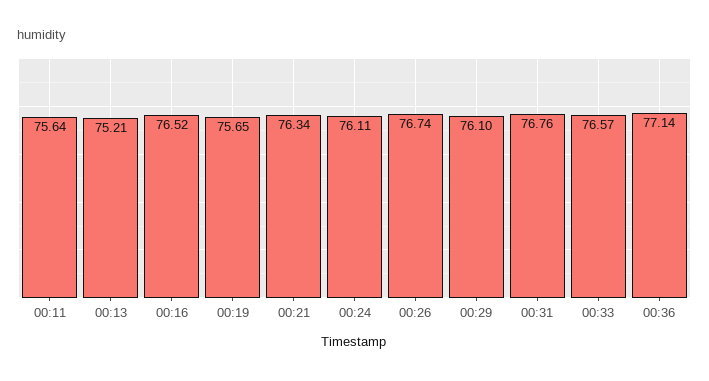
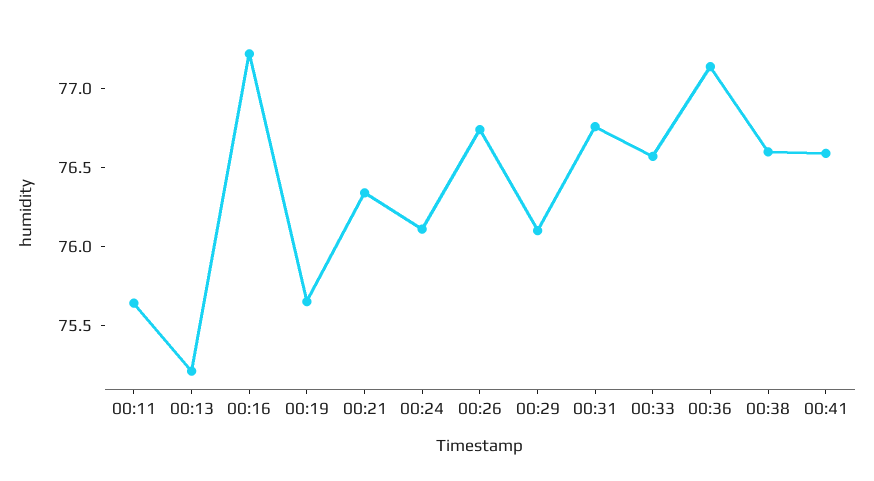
00:16: 76.52 -> 77.2
00:38: none -> 76.6
00:41: none -> 76.6

